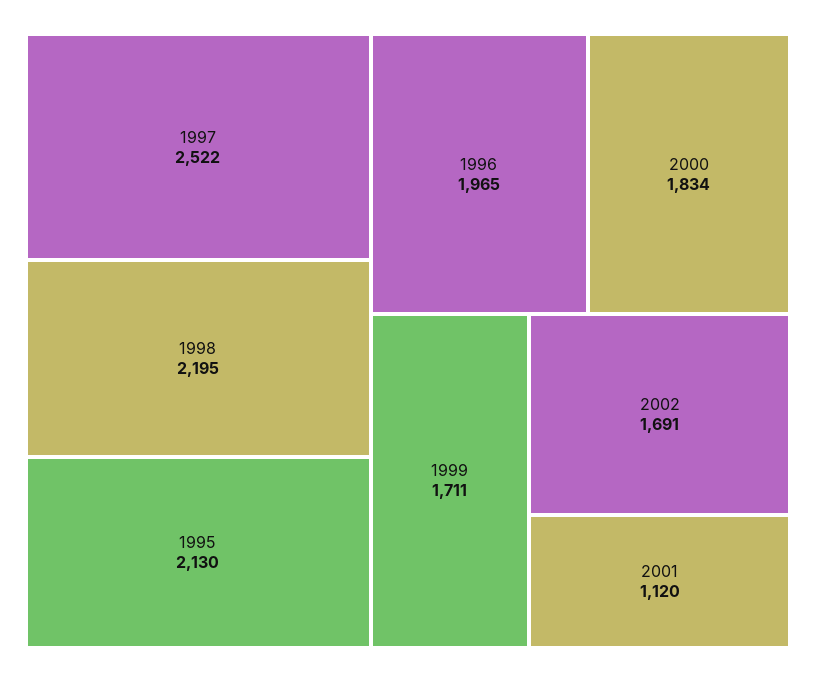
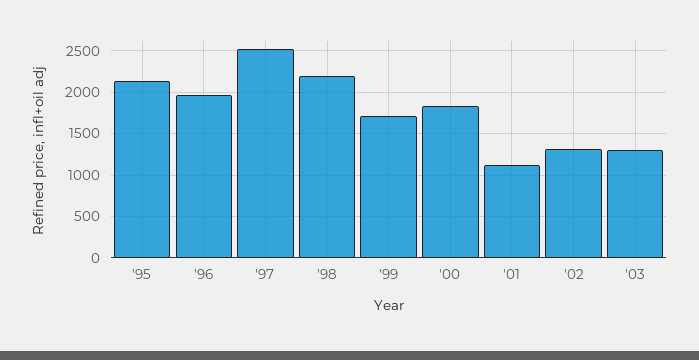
2002: 1691 -> 1300
'03: none -> 1300

